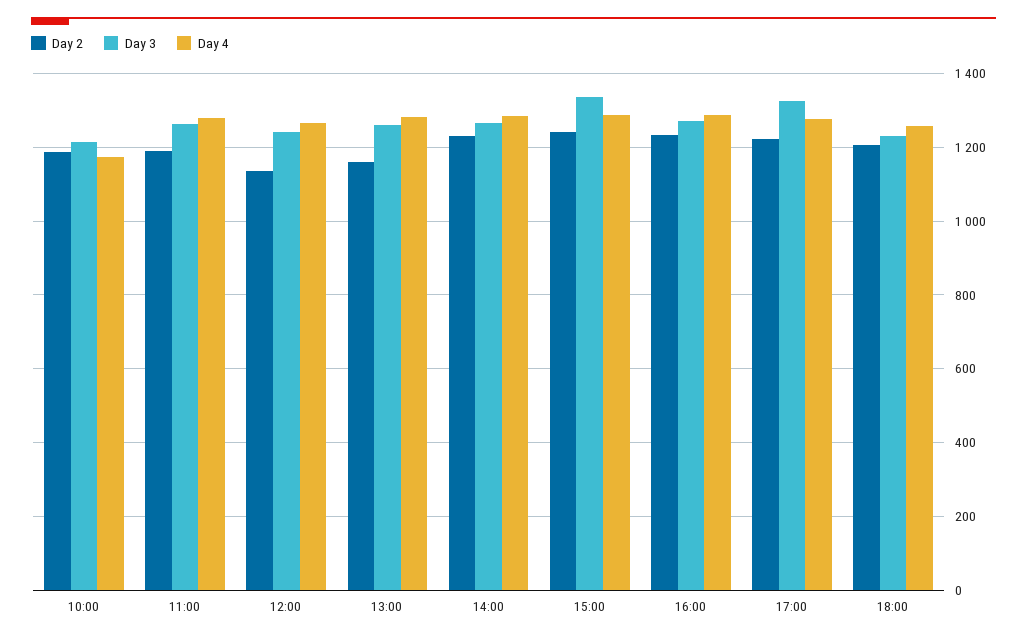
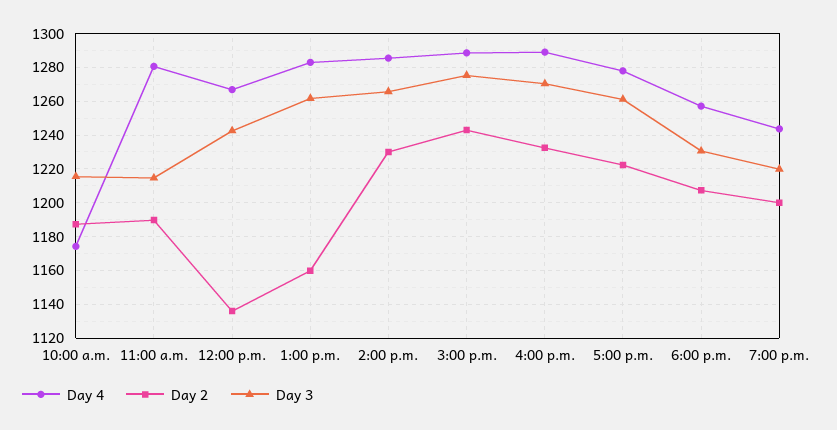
Day 3, 11:00: 1260 -> 1215
Day 3, 15:00: 1340 -> 1275
Day 3, 17:00: 1320 -> 1260
Day 4, 7:00 p.m.: none -> 1245
Day 2, 7:00 p.m.: none -> 1200
Day 3, 7:00 p.m.: none -> 1220

